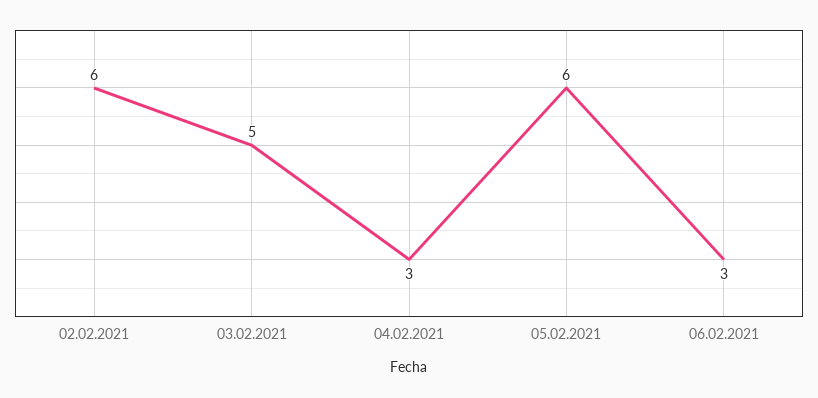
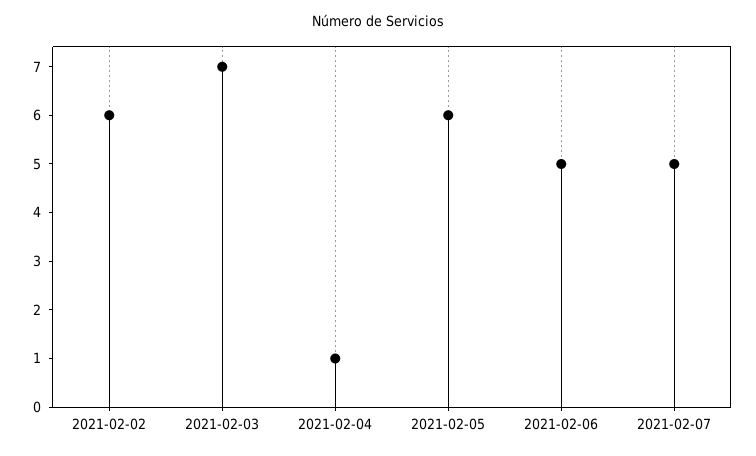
03.02.2021: 5 -> 7
04.02.2021: 3 -> 1
06.02.2021: 3 -> 5
2021-02-07: none -> 5

